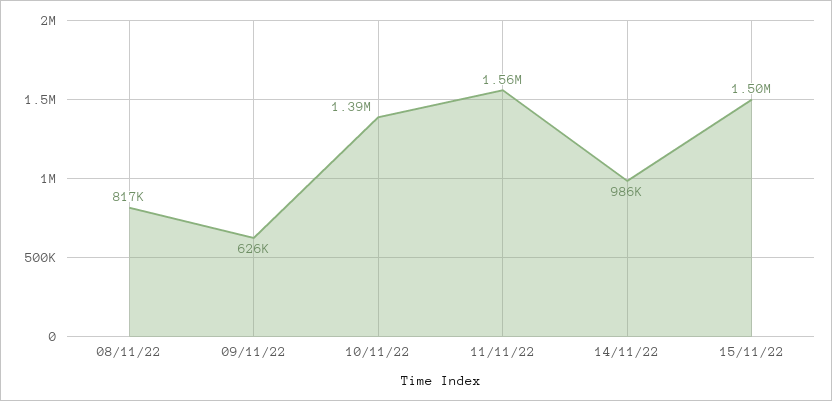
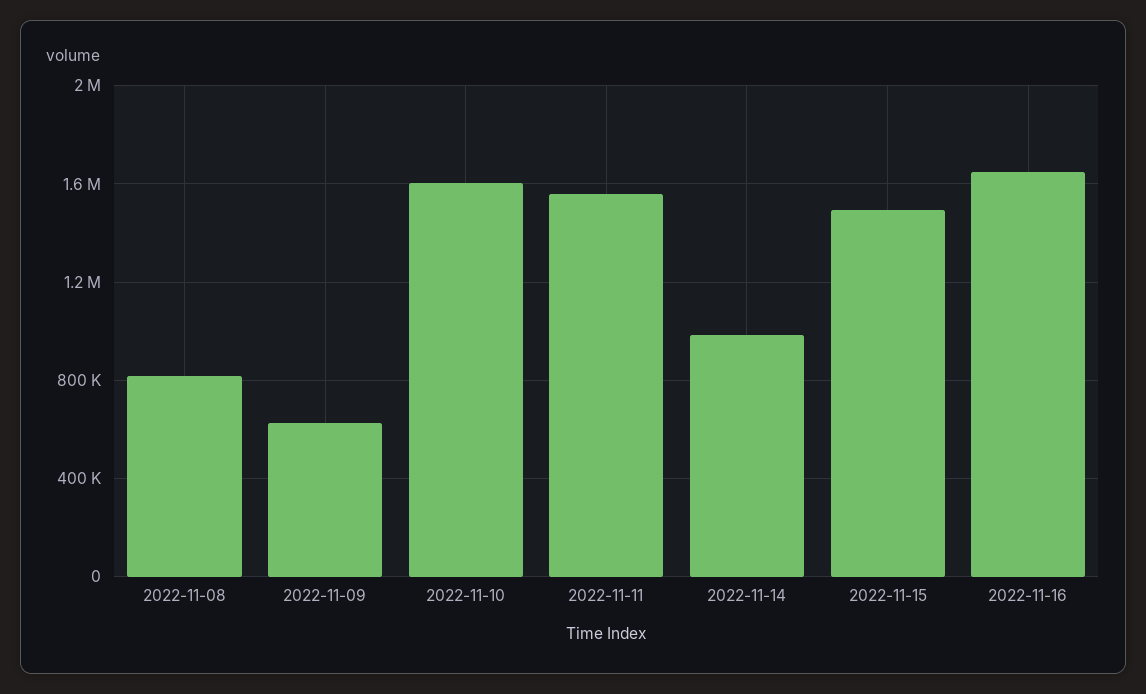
10/11/22: 1390000 -> 1600000
2022-11-16: none -> 1650000

